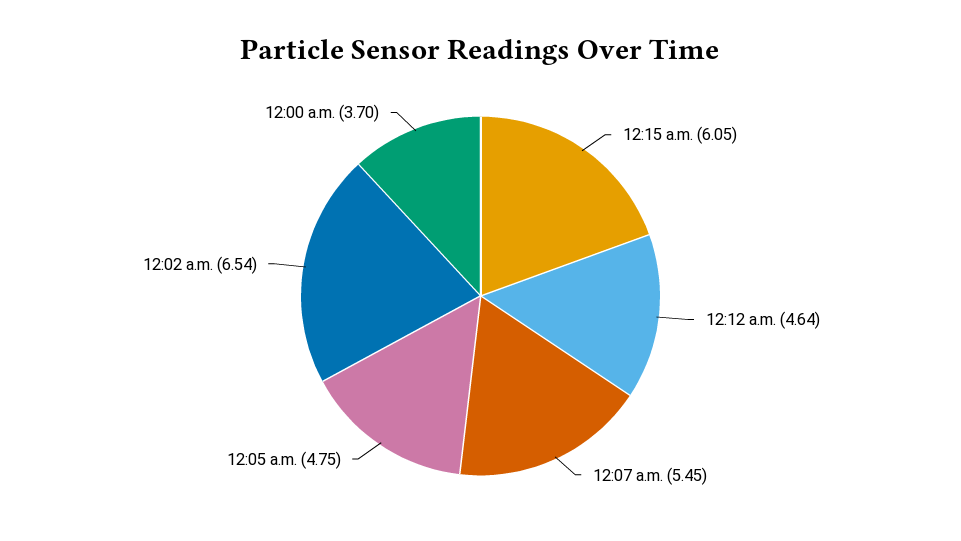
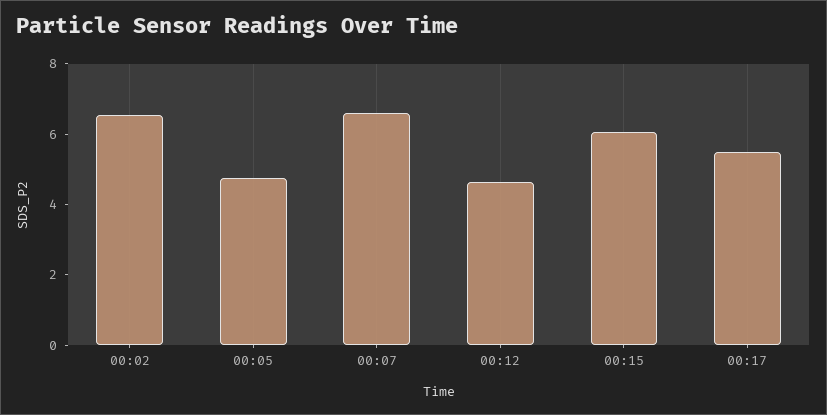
12:07 a.m.: 5.45 -> 6.5
12:00 a.m.: 3.7 -> none
00:17: none -> 5.5

